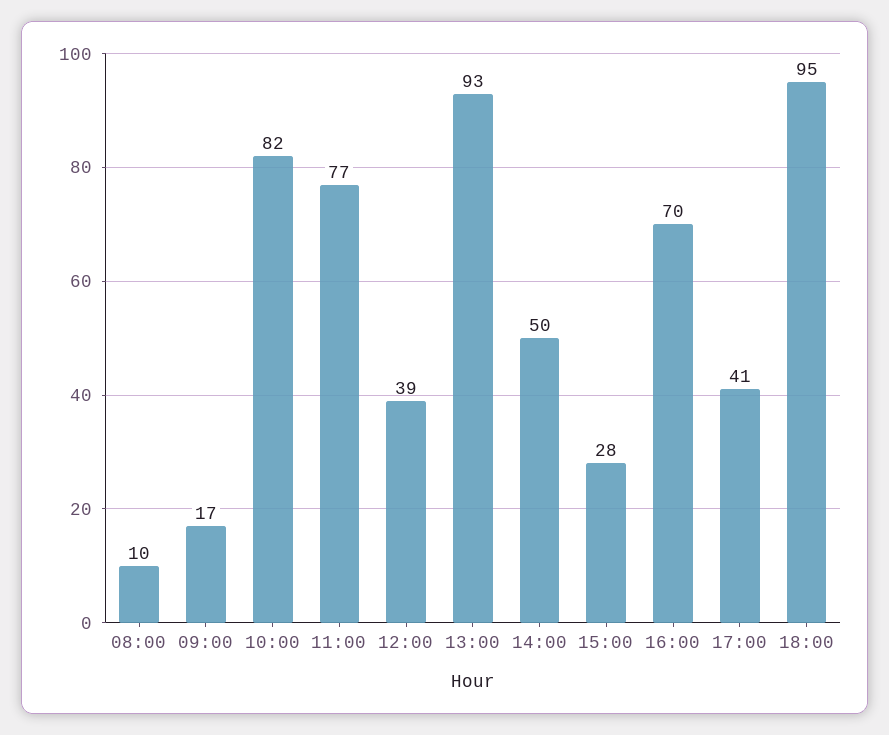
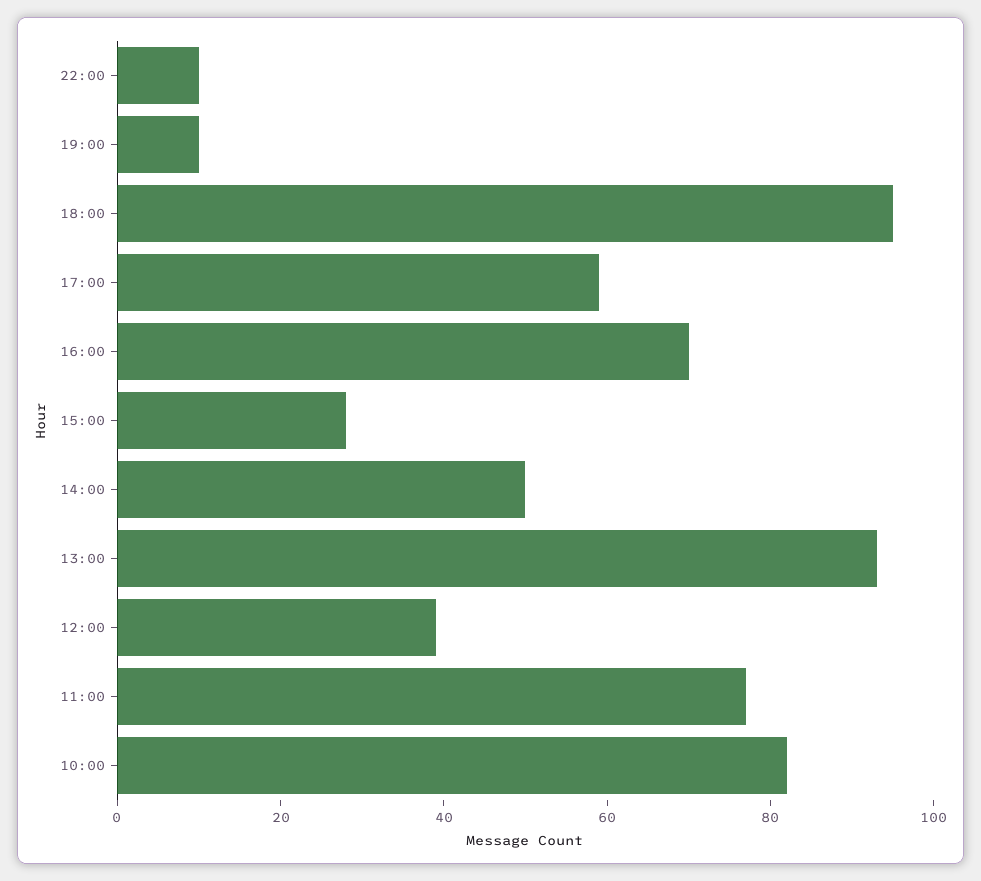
08:00: 10 -> none
09:00: 17 -> none
17:00: 41 -> 60
22:00: none -> 10
19:00: none -> 10

